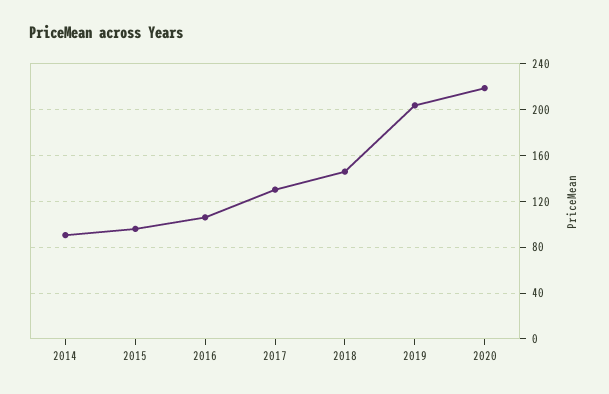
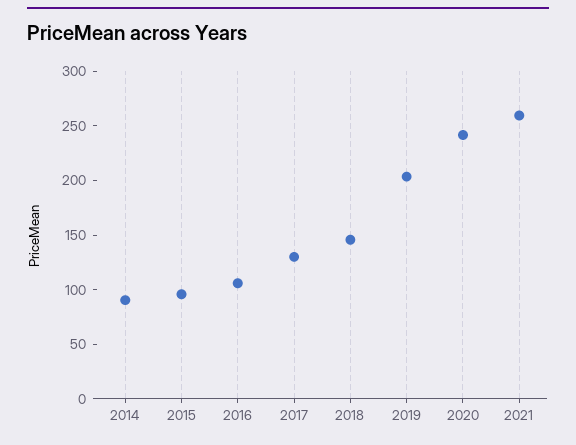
2020: 220 -> 240
2021: none -> 260

